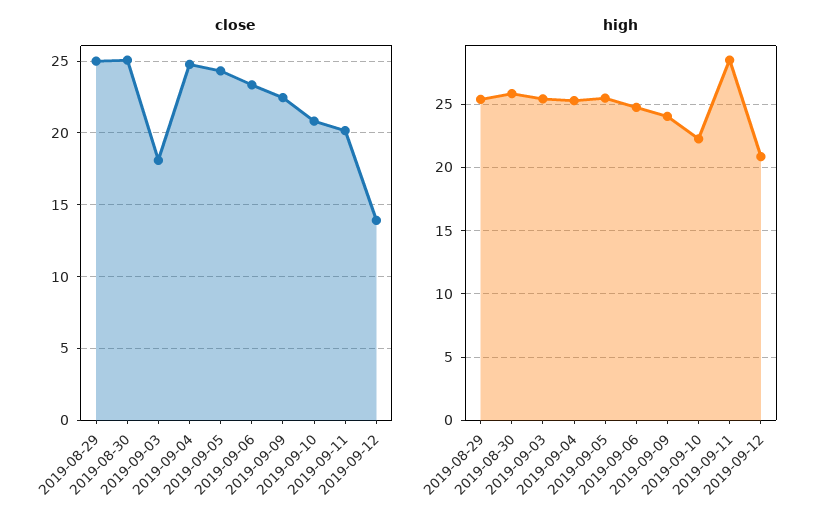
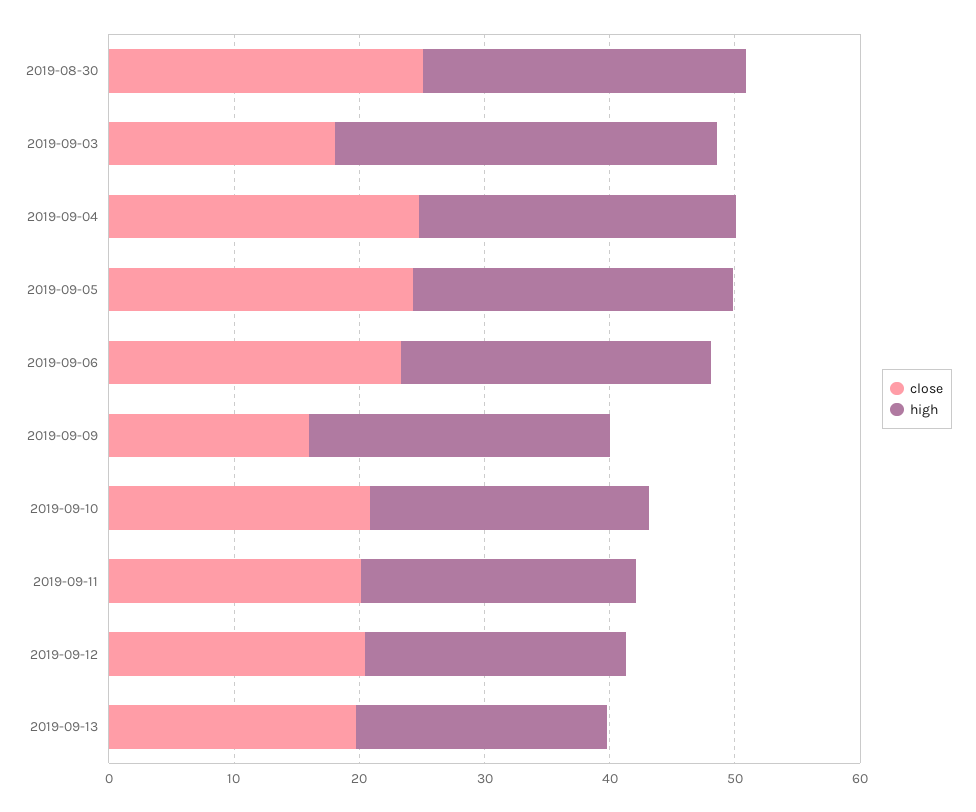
close, 2019-08-29: 25 -> none
close, 2019-09-09: 22.5 -> 16
close, 2019-09-12: 14 -> 20
high, 2019-08-29: 25.5 -> none
high, 2019-09-03: 25.5 -> 30
high, 2019-09-11: 28.5 -> 22
close, 2019-09-13: none -> 20
high, 2019-09-13: none -> 20

